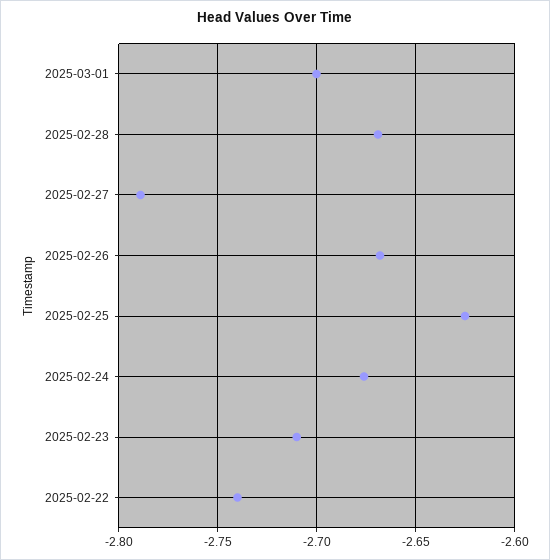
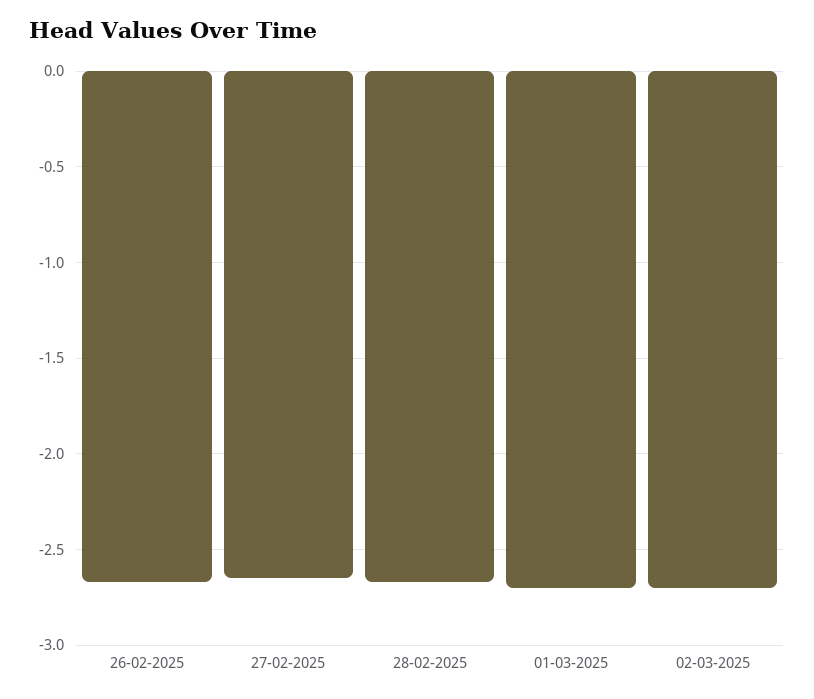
2025-02-27: -2.79 -> -2.65
2025-02-25: -2.625 -> none
2025-02-24: -2.675 -> none
2025-02-23: -2.71 -> none
2025-02-22: -2.74 -> none
02-03-2025: none -> -2.7

